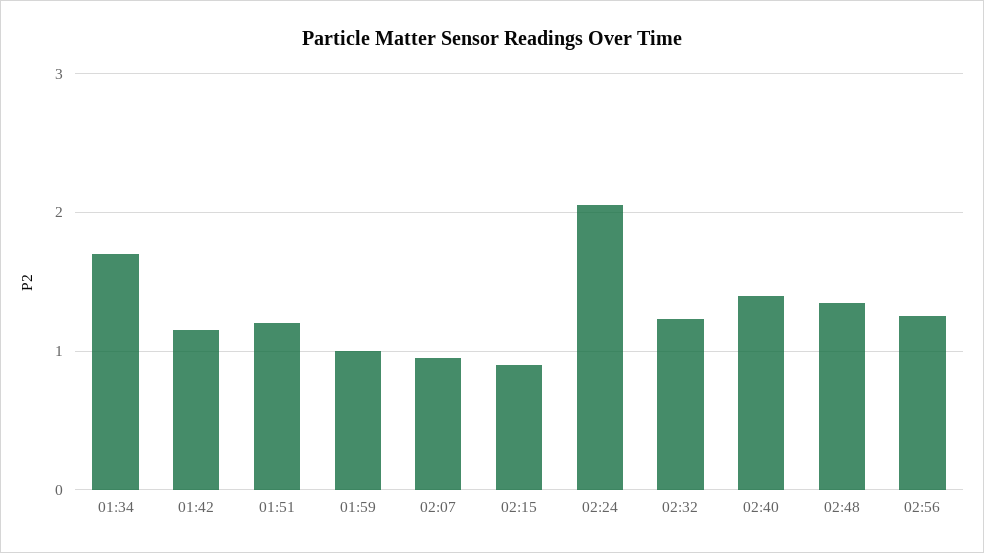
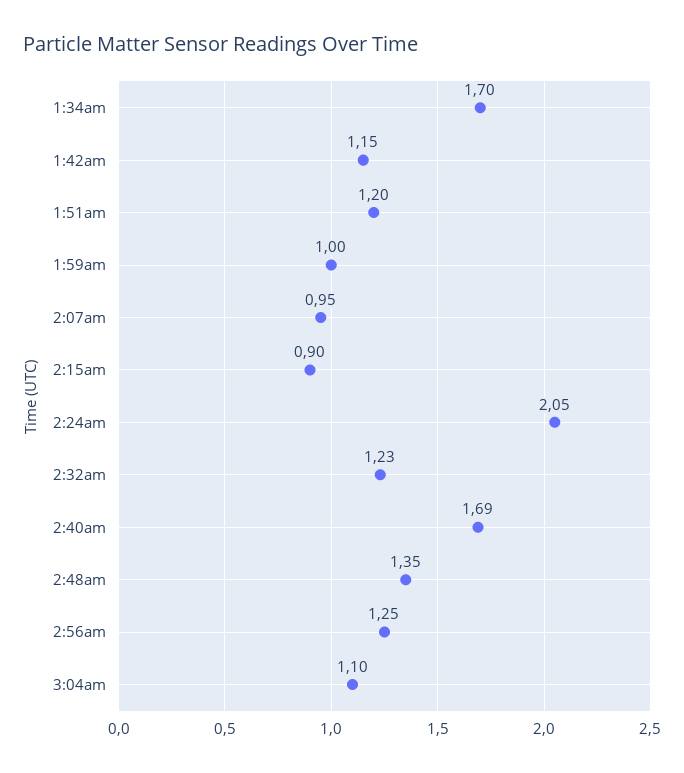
02:40: 1.4 -> 1.69
3:04am: none -> 1.1

